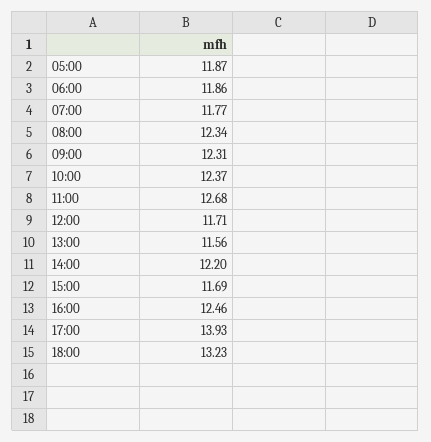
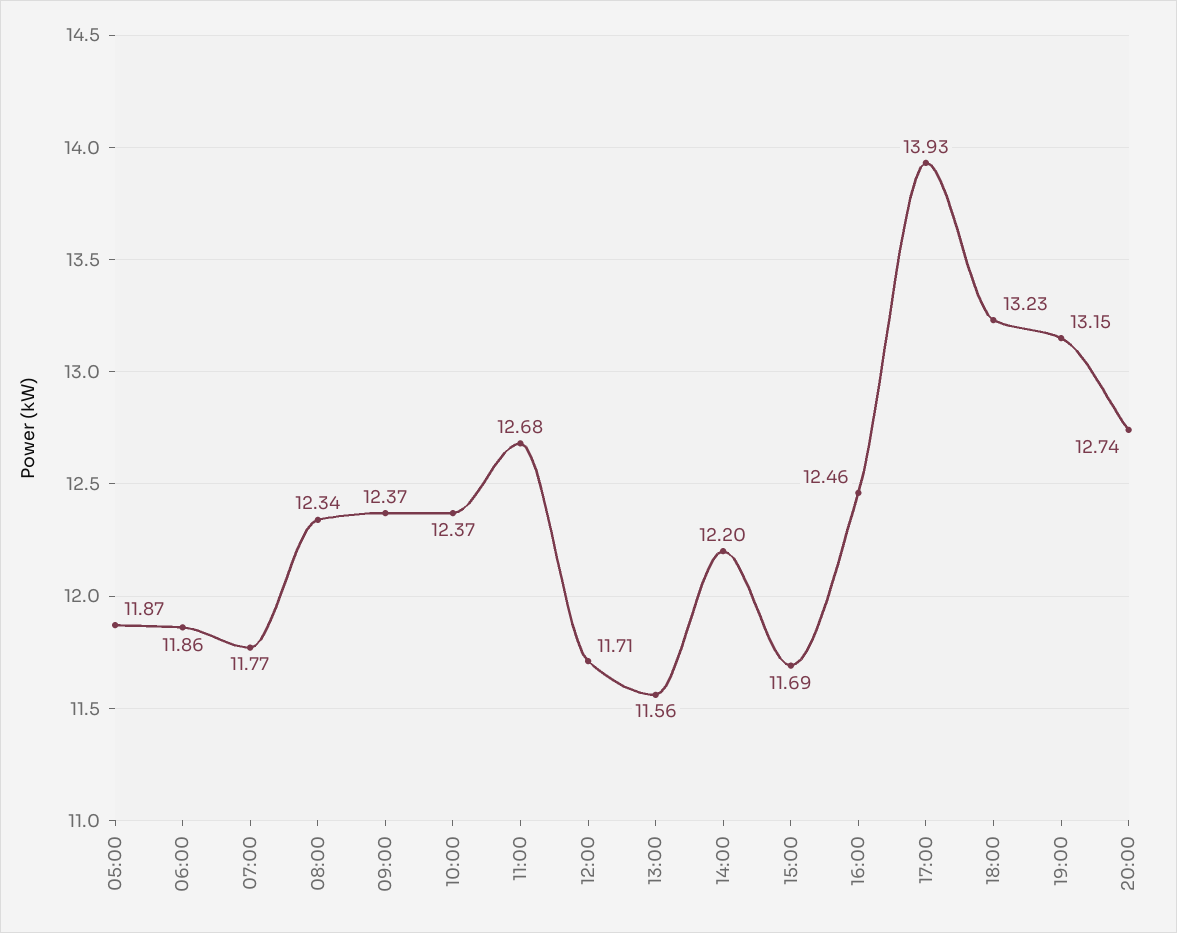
09:00: 12.31 -> 12.37
19:00: none -> 13.15
20:00: none -> 12.74

